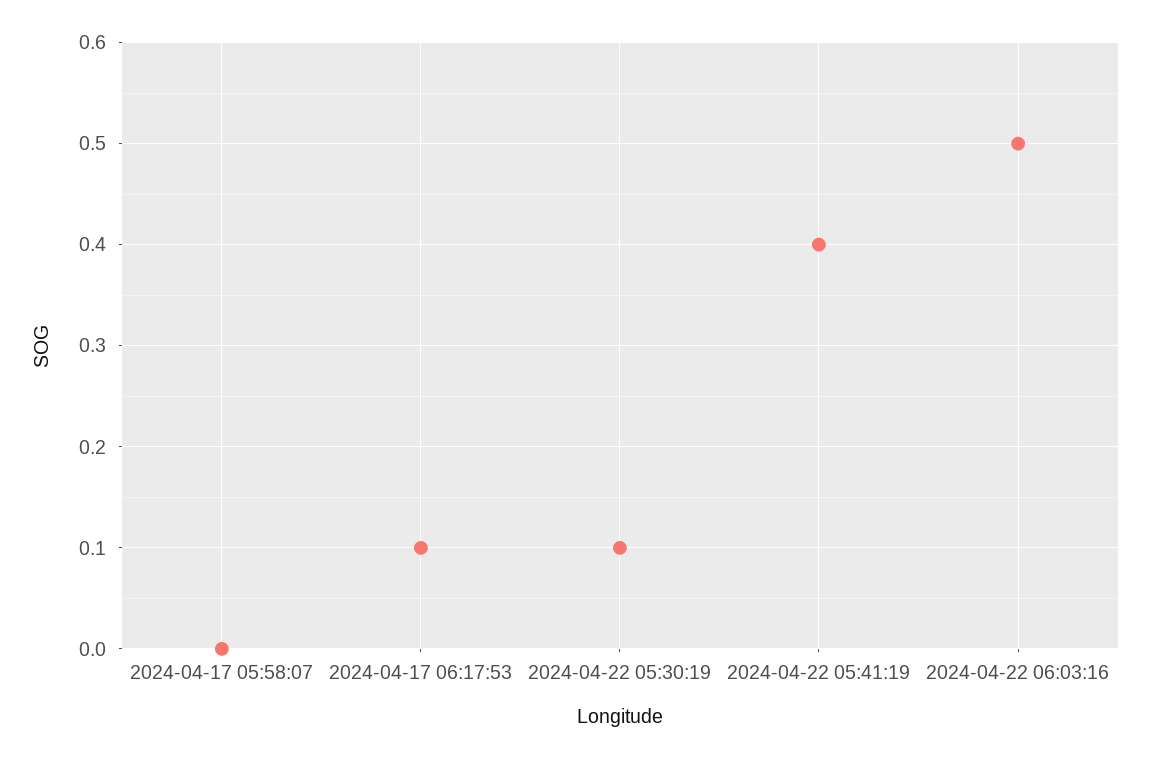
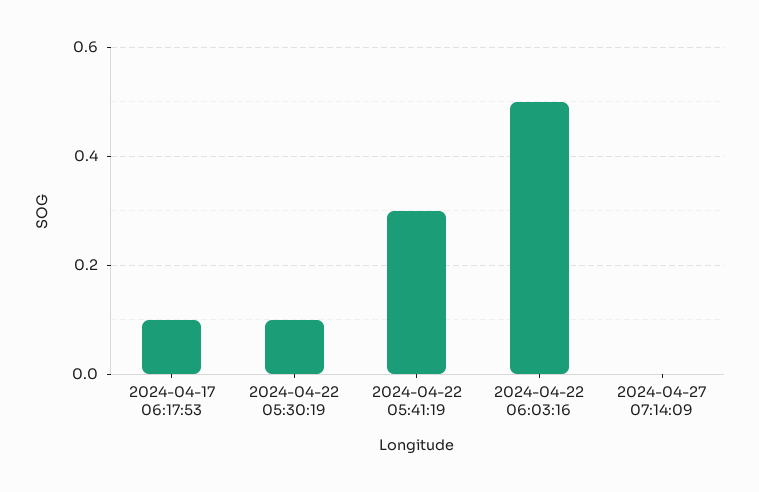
2024-04-17 05:58:07: 0 -> none
2024-04-22 05:41:19: 0.4 -> 0.3
2024-04-27 07:14:09: none -> 0

